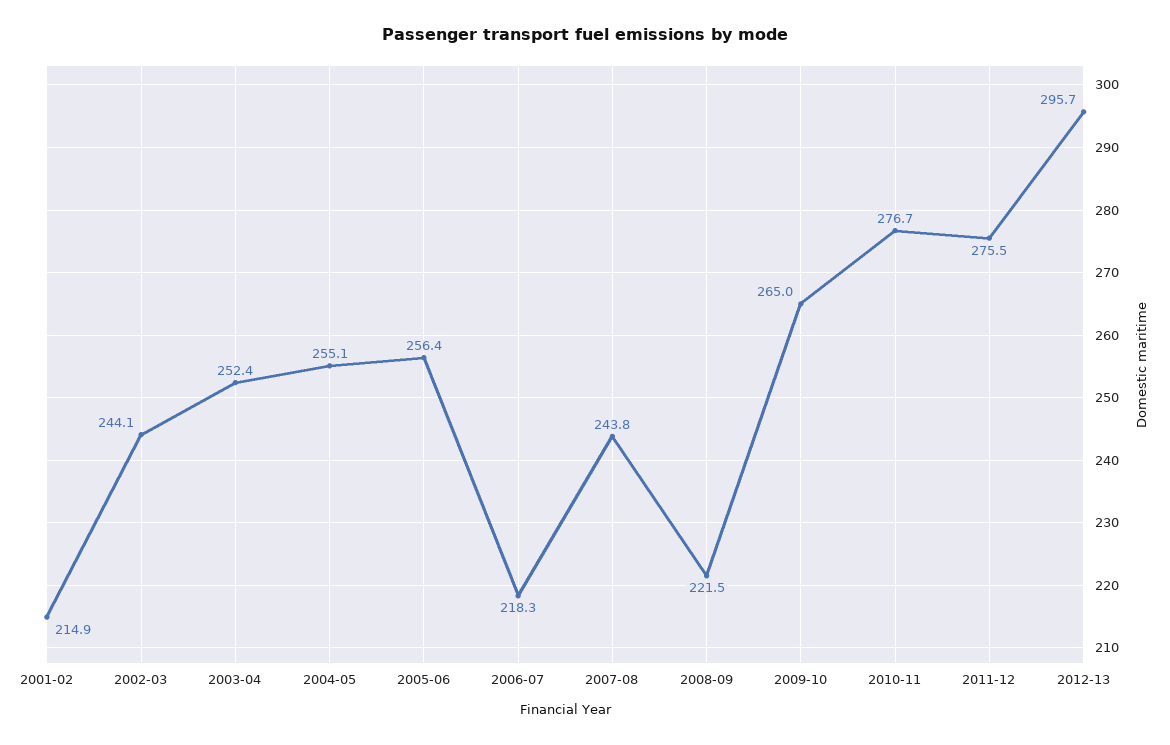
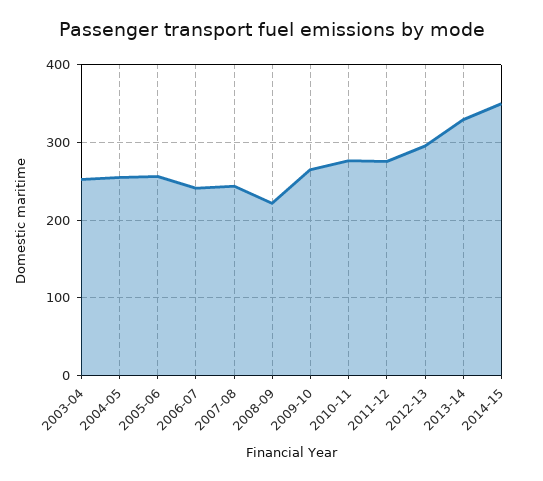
2001-02: 214.9 -> none
2002-03: 244.1 -> none
2006-07: 218.3 -> 240
2013-14: none -> 330
2014-15: none -> 350

